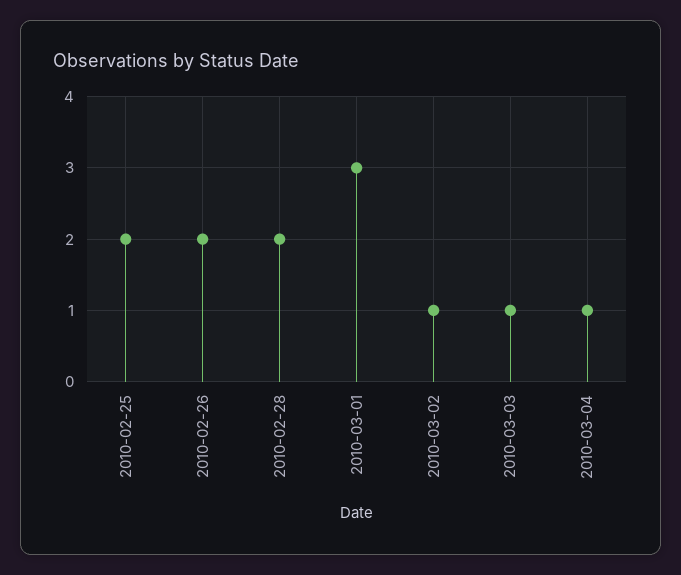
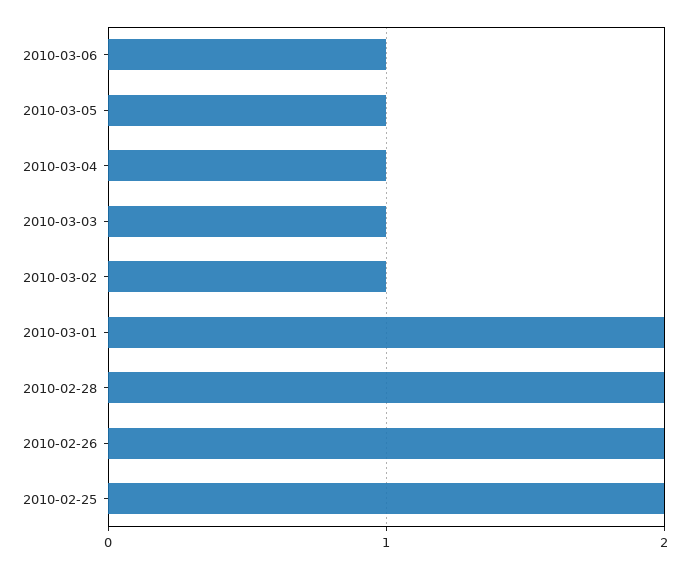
2010-03-01: 3 -> 2
2010-03-06: none -> 1
2010-03-05: none -> 1

